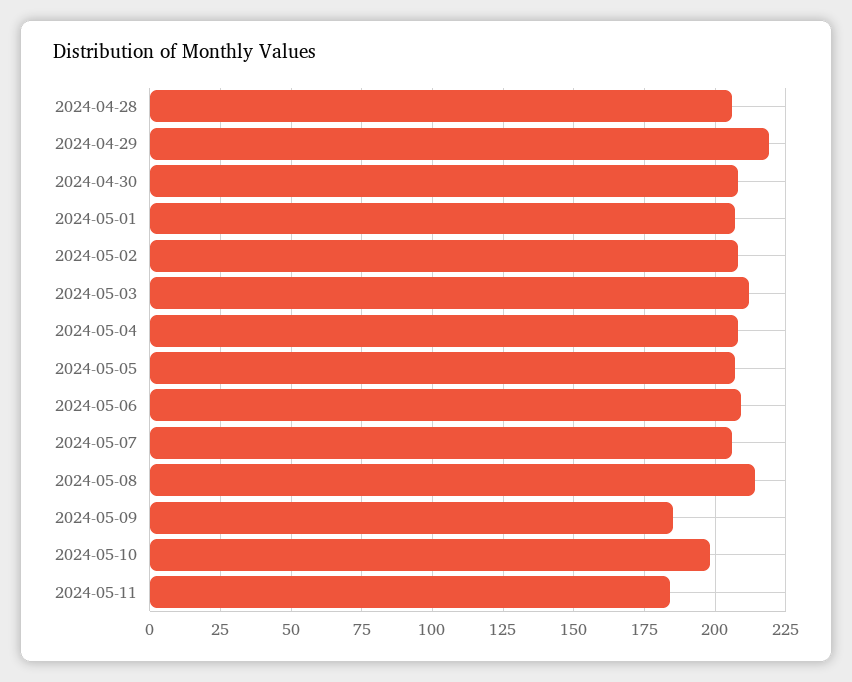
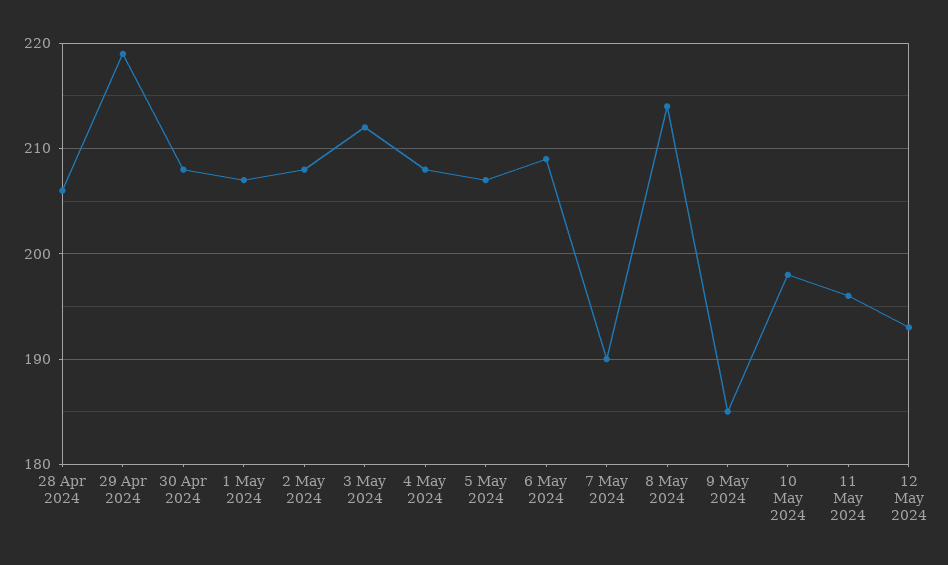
2024-05-07: 205 -> 190
2024-05-11: 185 -> 196
12 May 2024: none -> 193

